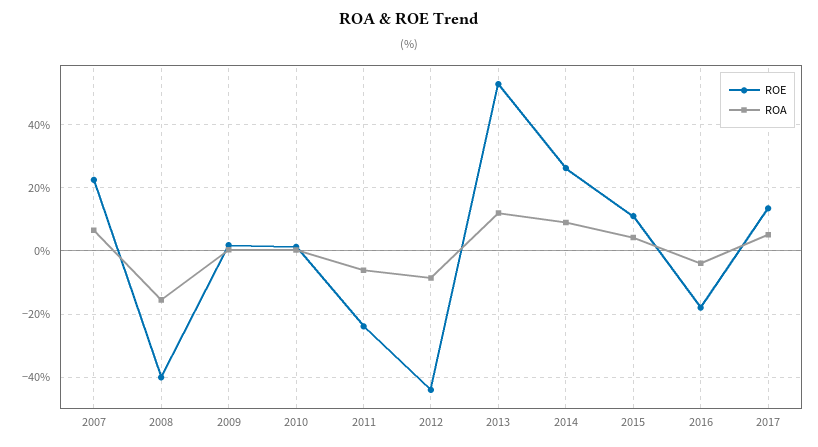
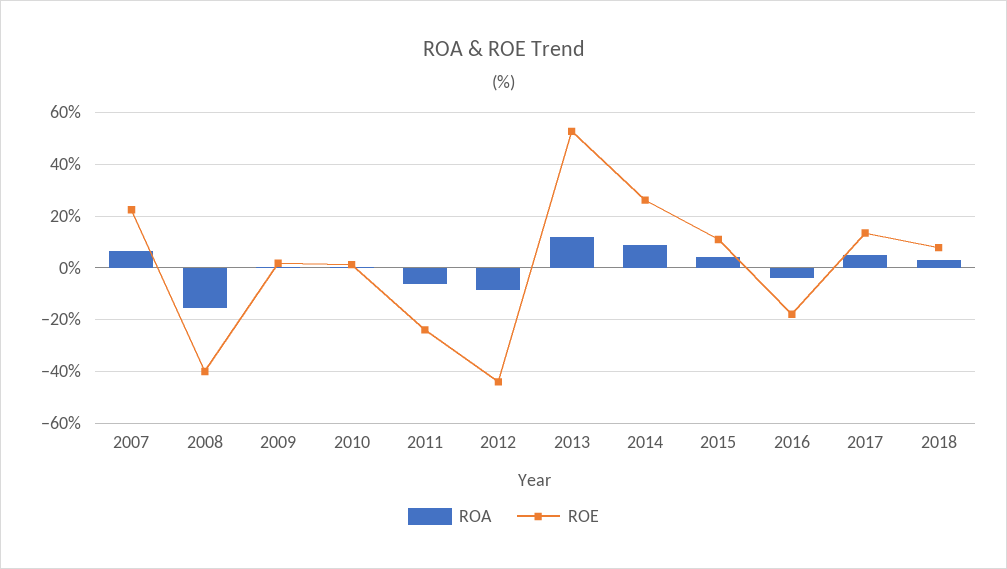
ROA, 2018: none -> 2.5
ROE, 2018: none -> 7.5

